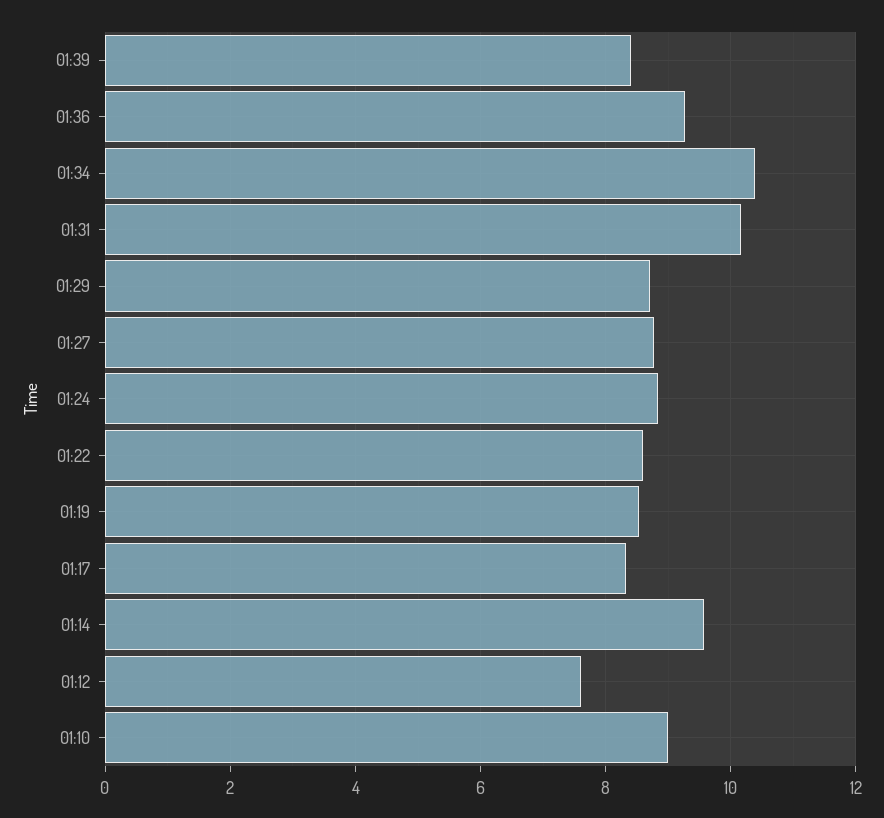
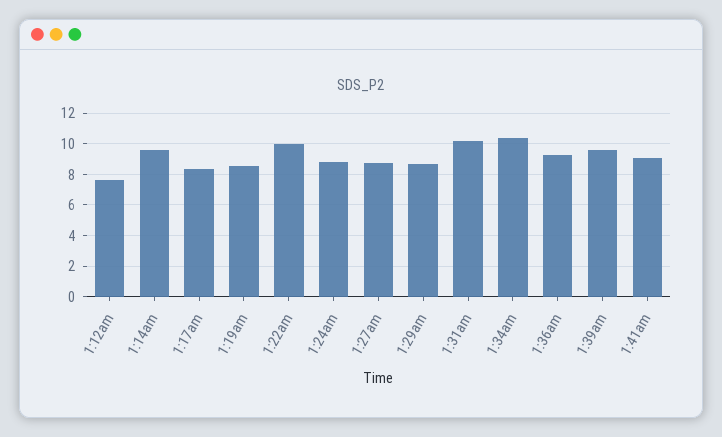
01:39: 8.4 -> 9.5
01:22: 8.6 -> 10
01:10: 9 -> none
1:41am: none -> 9

